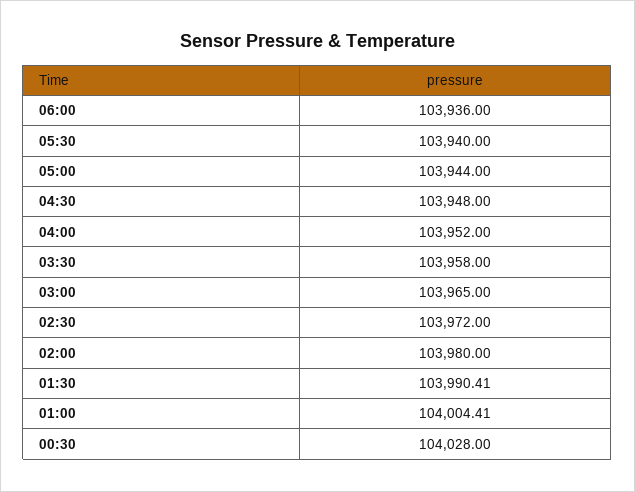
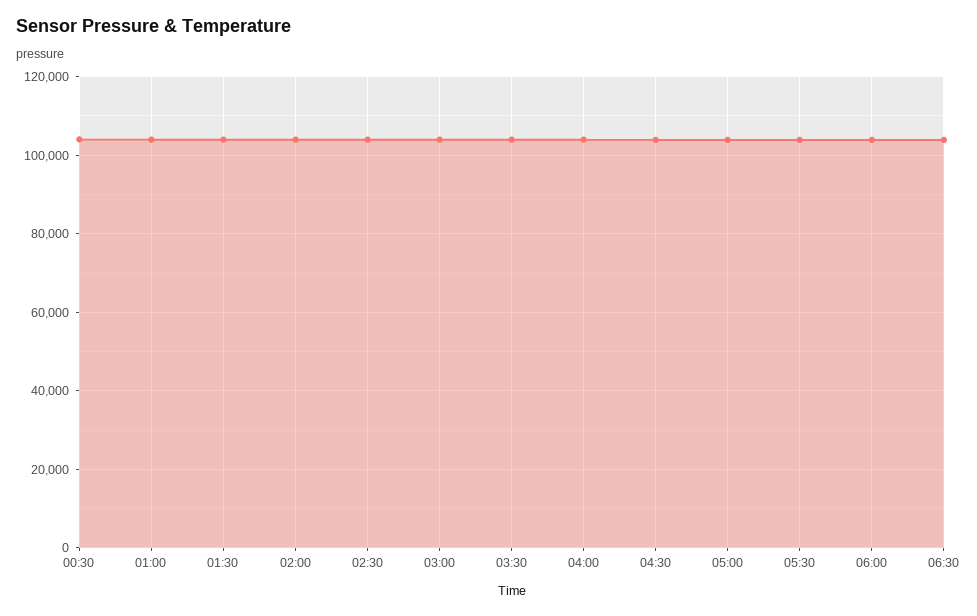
06:30: none -> 104000

